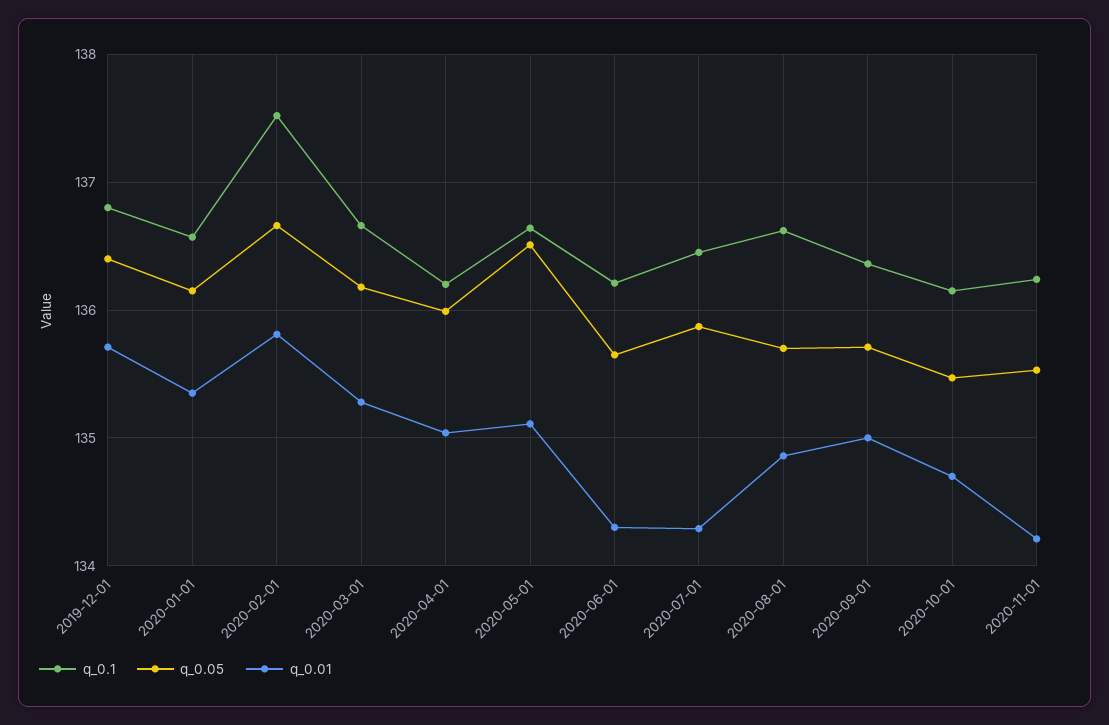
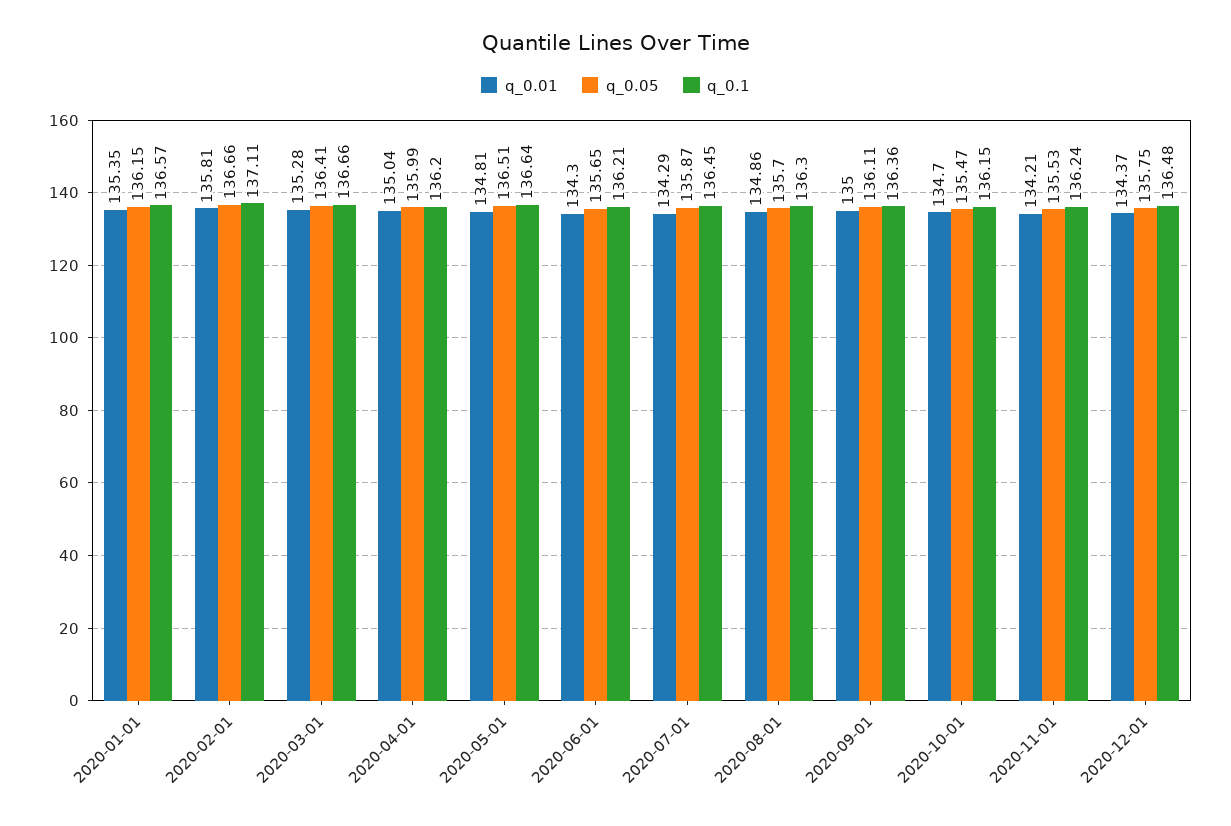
q_0.1, 2019-12-01: 136.8 -> none
q_0.05, 2019-12-01: 136.4 -> none
q_0.01, 2019-12-01: 135.7 -> none
q_0.1, 2020-02-01: 137.5 -> 137.11
q_0.05, 2020-03-01: 136.2 -> 136.41
q_0.01, 2020-05-01: 135.1 -> 134.81
q_0.1, 2020-08-01: 136.6 -> 136.3
q_0.05, 2020-09-01: 135.7 -> 136.11
q_0.01, 2020-12-01: none -> 134.37
q_0.05, 2020-12-01: none -> 135.75
q_0.1, 2020-12-01: none -> 136.48

